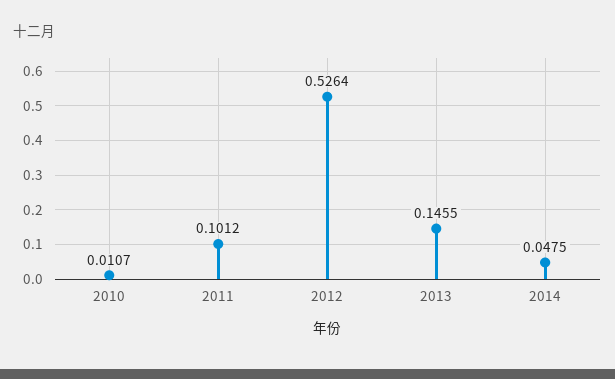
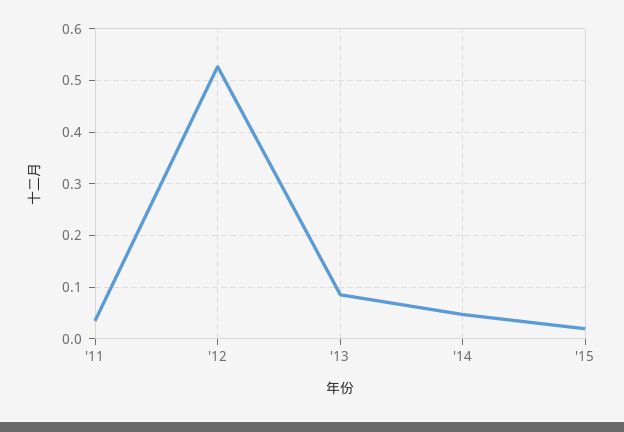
2010: 0.0107 -> none
2011: 0.1012 -> 0.04
2013: 0.1455 -> 0.08
'15: none -> 0.02

